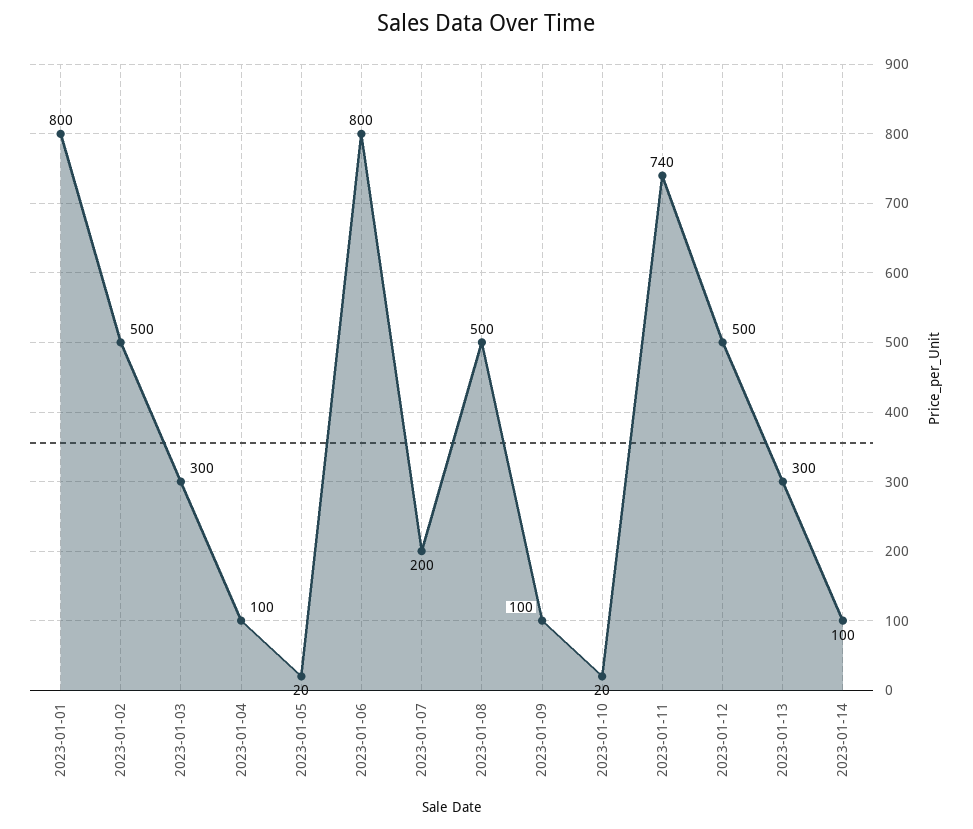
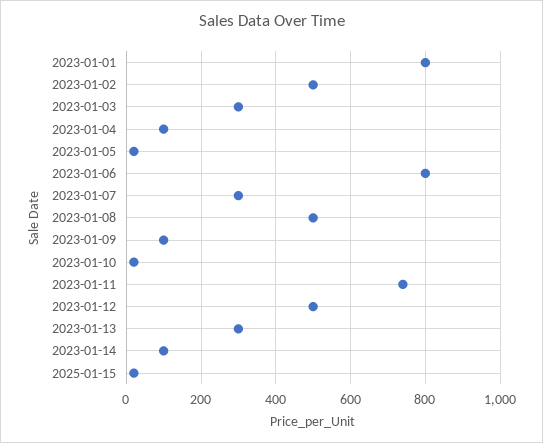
2023-01-07: 200 -> 300
2025-01-15: none -> 20

